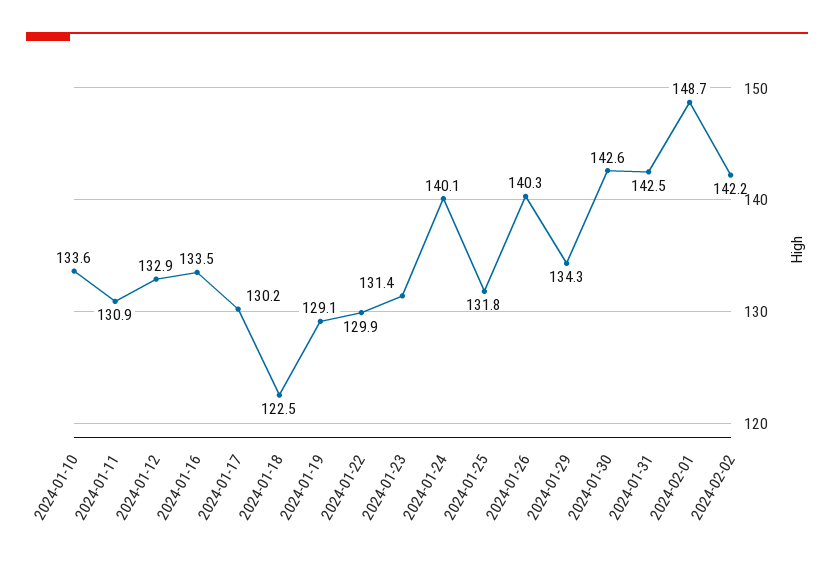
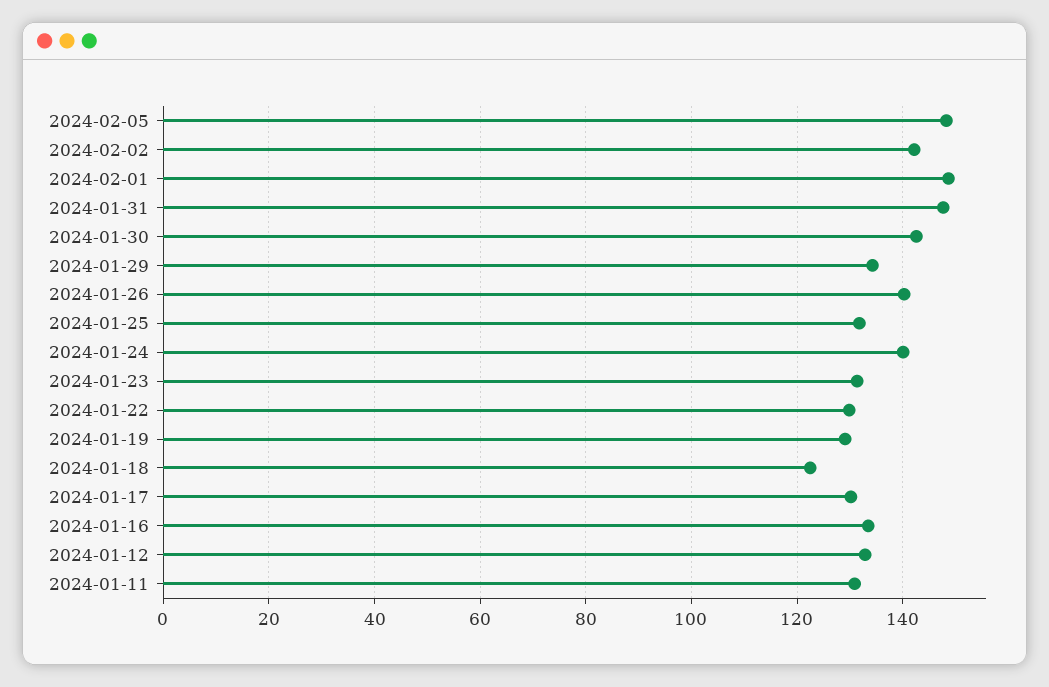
2024-01-10: 133.6 -> none
2024-01-31: 142.5 -> 148
2024-02-05: none -> 148

